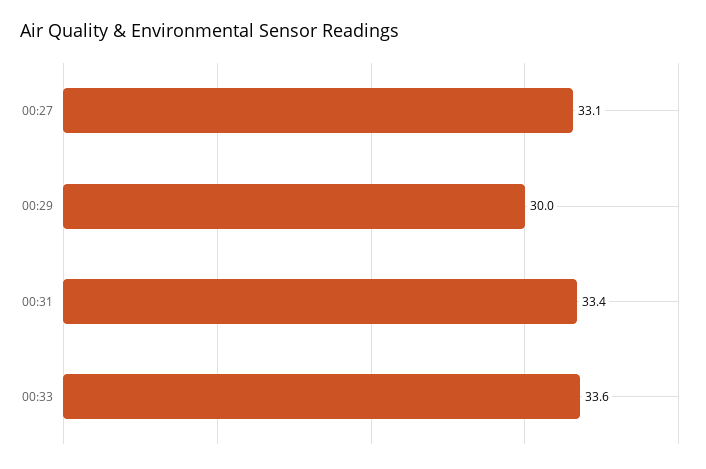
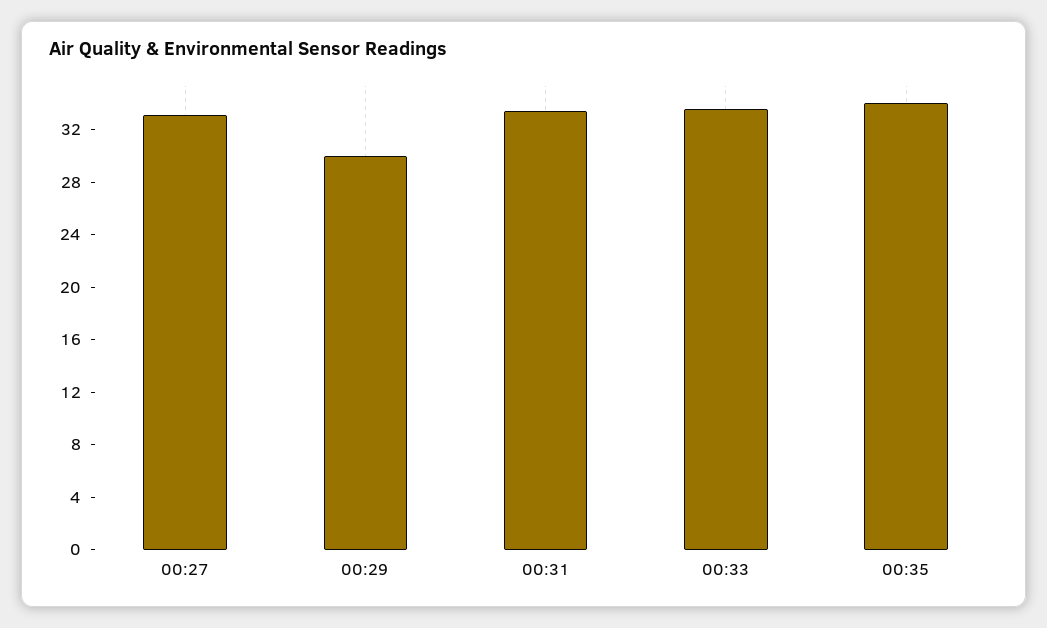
00:35: none -> 34

